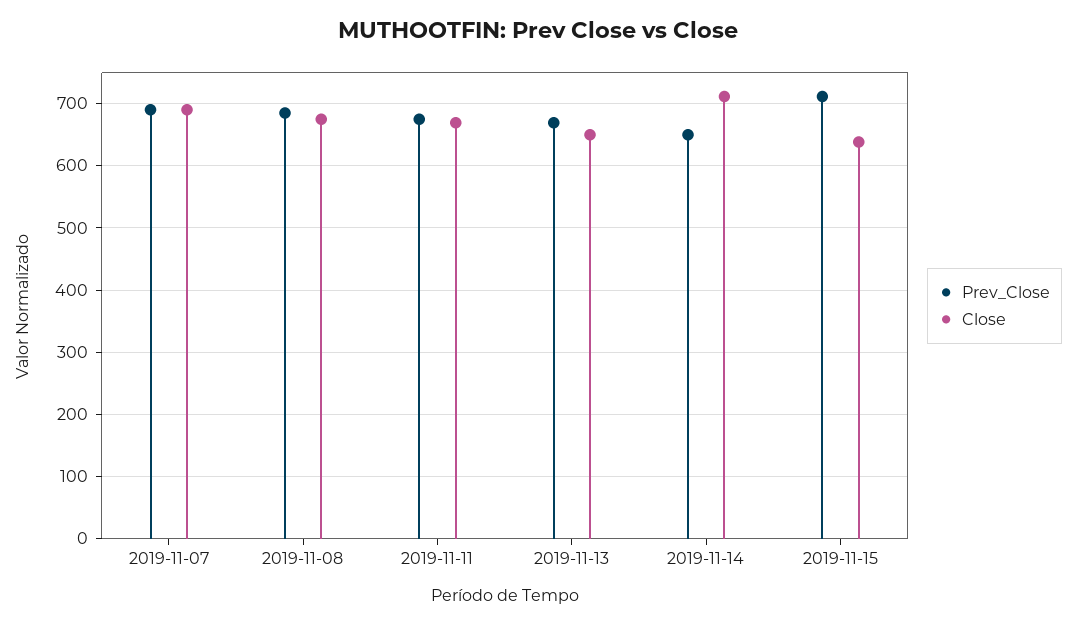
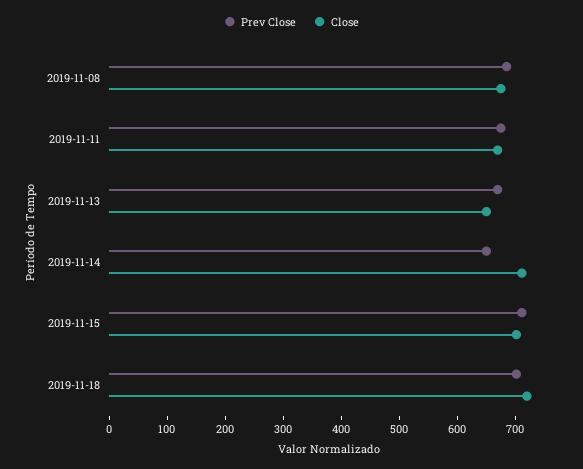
Prev_Close, 2019-11-07: 690 -> none
Close, 2019-11-07: 690 -> none
Close, 2019-11-15: 640 -> 700
Prev_Close, 2019-11-18: none -> 700
Close, 2019-11-18: none -> 720

